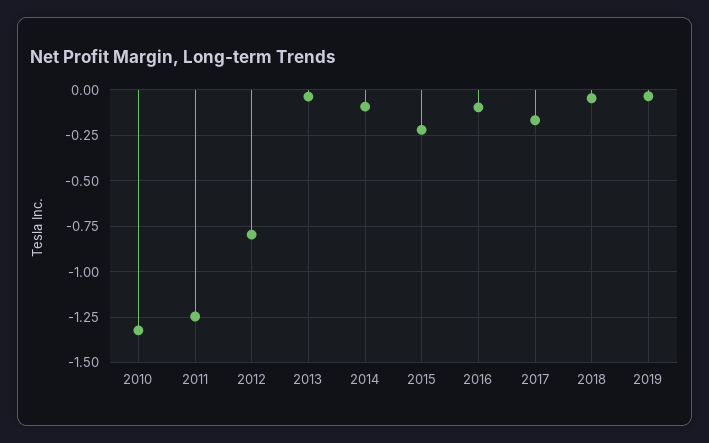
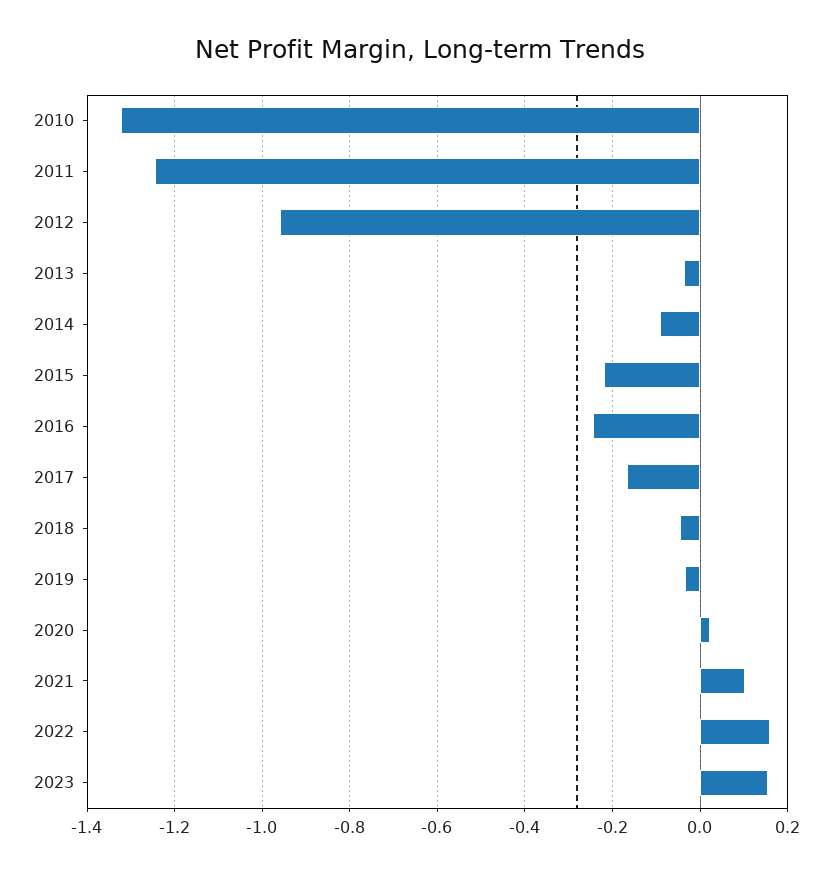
2012: -0.8 -> -0.96
2016: -0.1 -> -0.24
2020: none -> 0.02
2021: none -> 0.1
2022: none -> 0.16
2023: none -> 0.16

